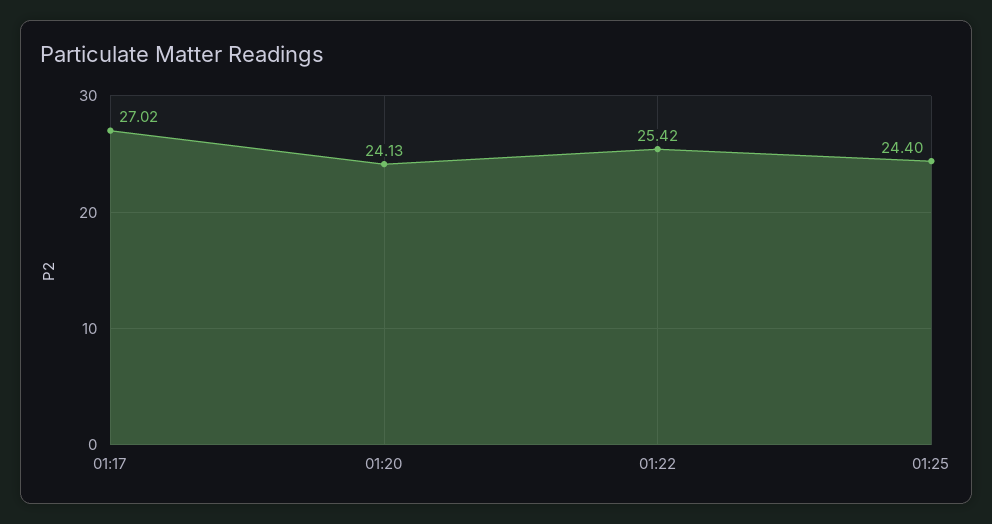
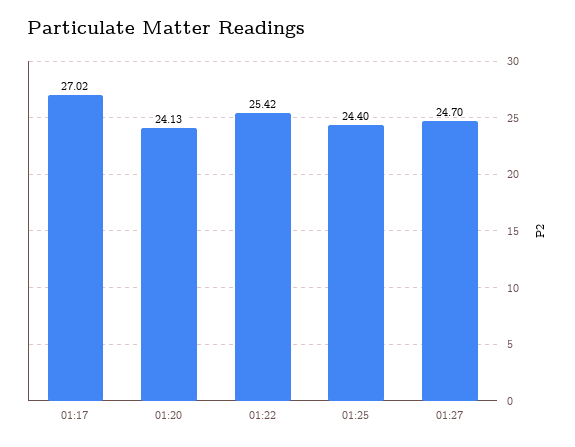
01:27: none -> 24.7

